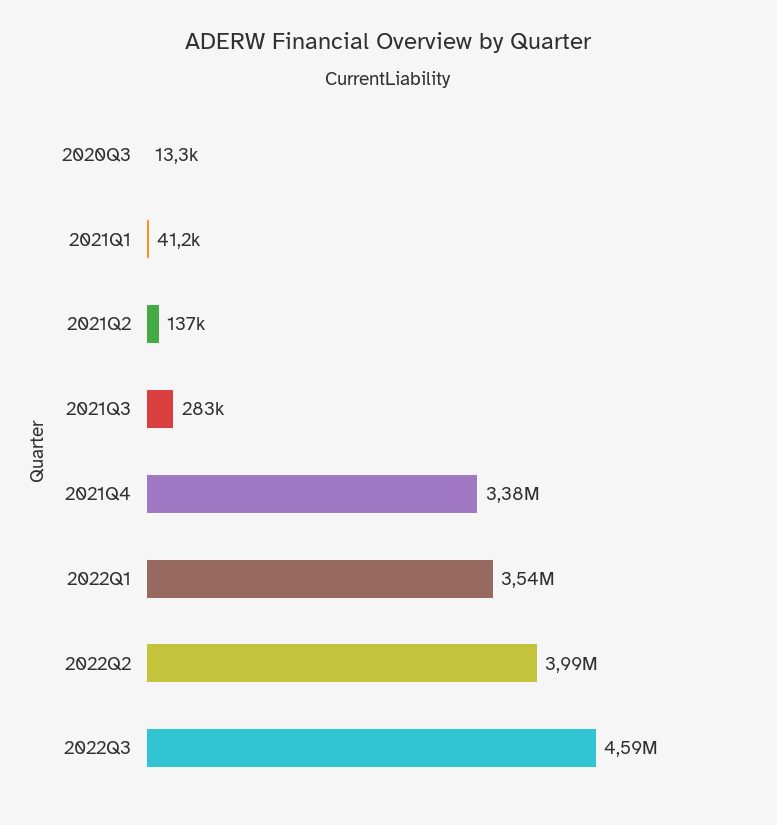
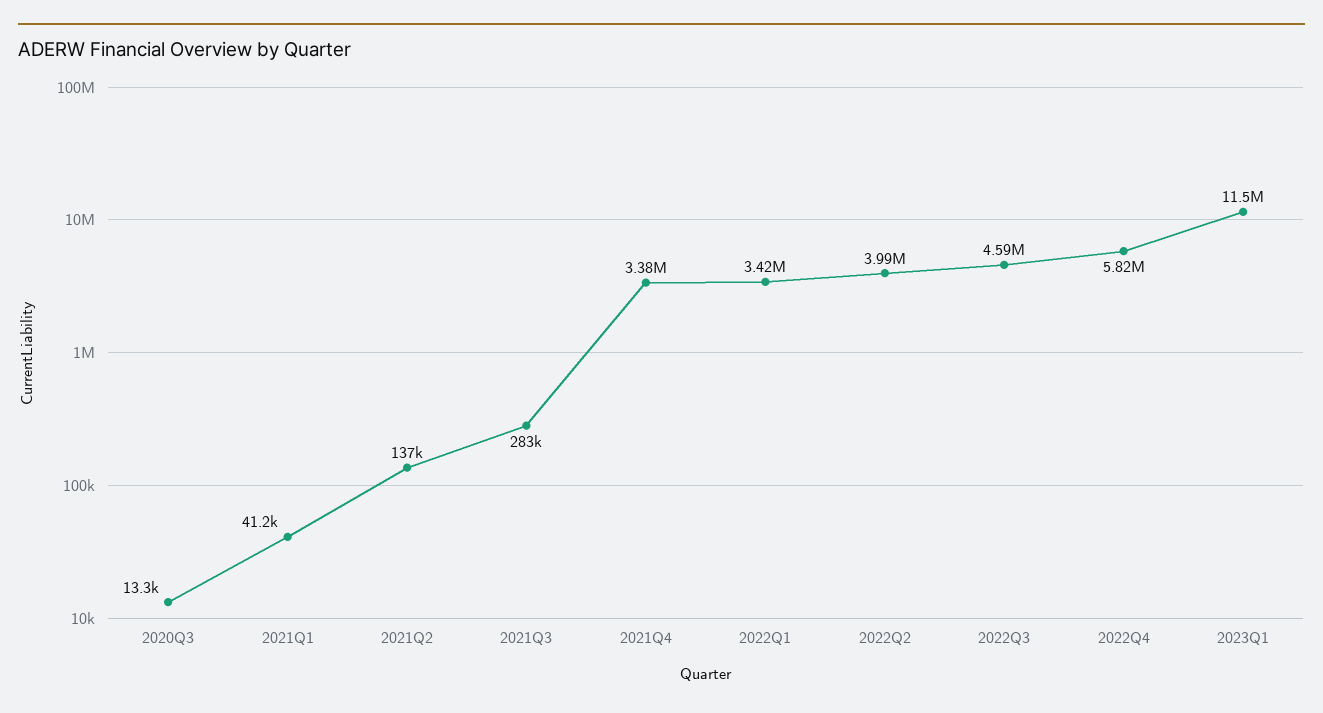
2022Q1: 3540000 -> 3420000
2022Q4: none -> 5820000
2023Q1: none -> 11500000

